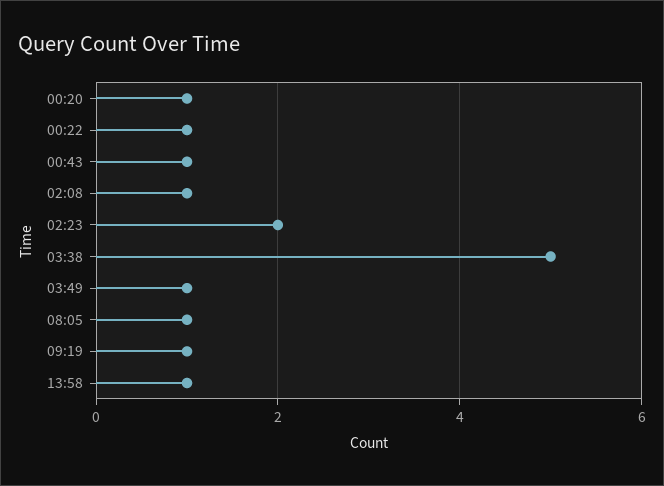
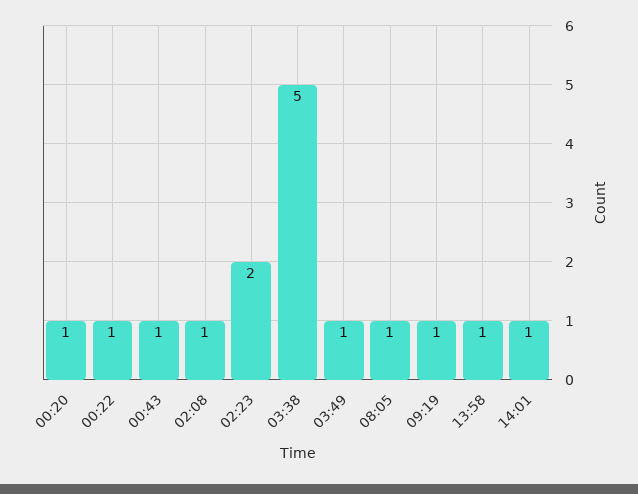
14:01: none -> 1

